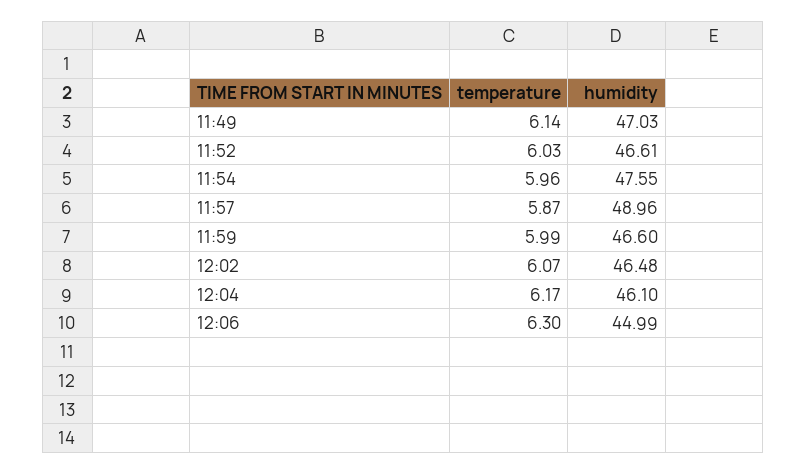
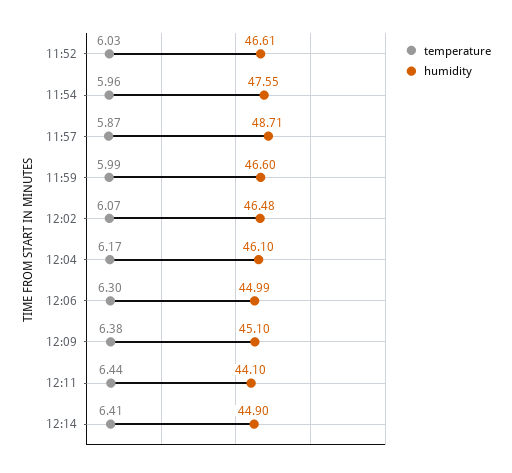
temperature, 11:49: 6.14 -> none
humidity, 11:49: 47.03 -> none
humidity, 11:57: 48.96 -> 48.71
temperature, 12:09: none -> 6.38
humidity, 12:09: none -> 45.1
temperature, 12:11: none -> 6.44
humidity, 12:11: none -> 44.1
temperature, 12:14: none -> 6.41
humidity, 12:14: none -> 44.9

